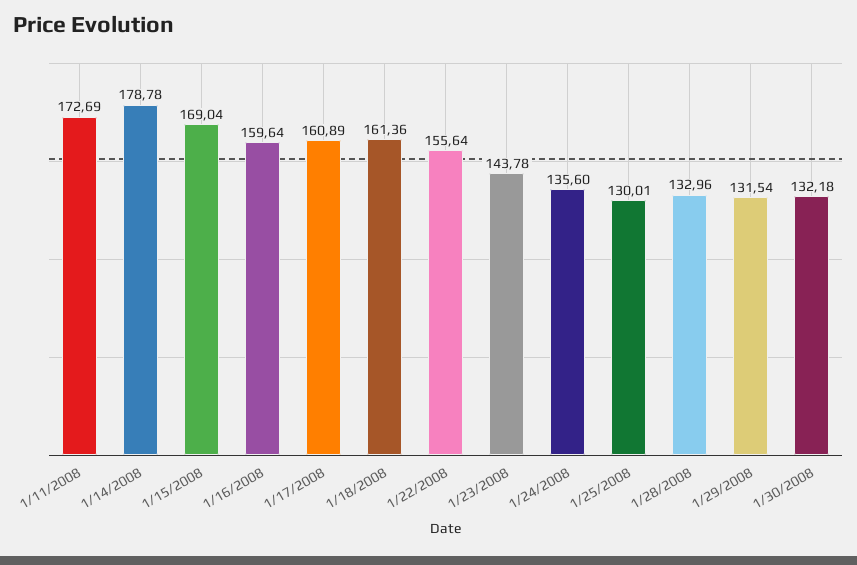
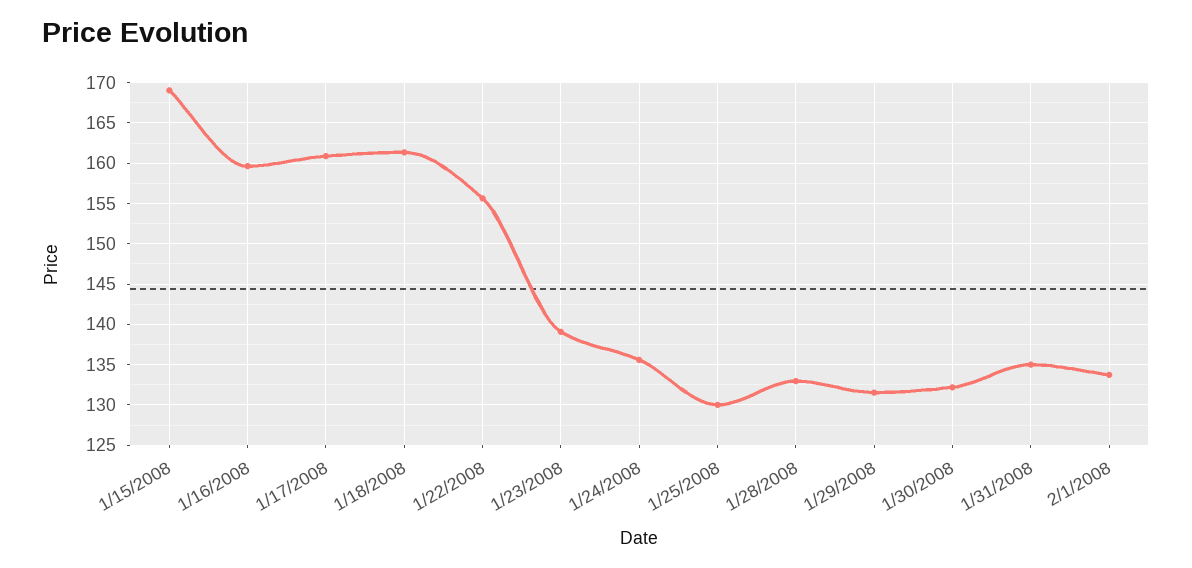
1/11/2008: 172.69 -> none
1/14/2008: 178.78 -> none
1/23/2008: 143.78 -> 139
1/31/2008: none -> 135
2/1/2008: none -> 134

